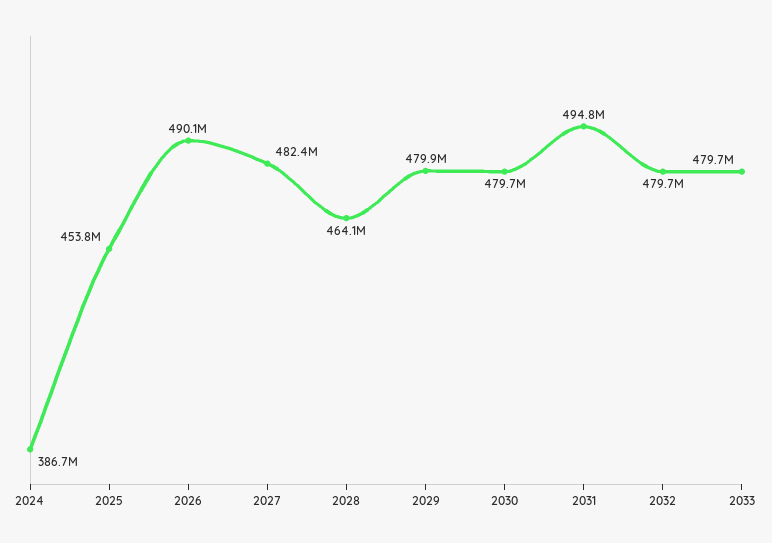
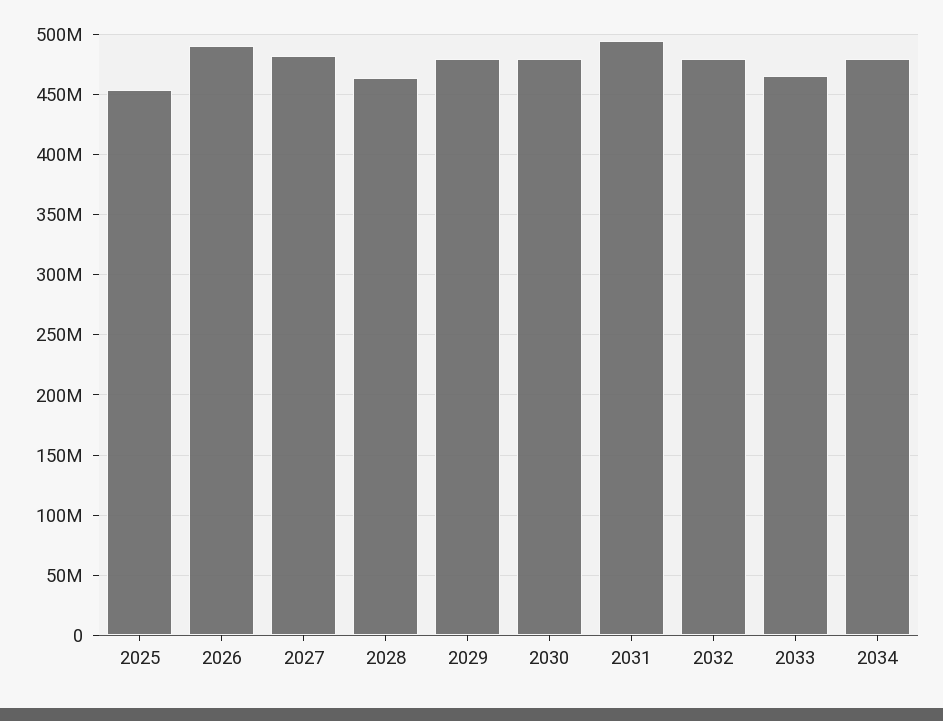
2024: 386700000 -> none
2033: 479700000 -> 465000000
2034: none -> 480000000

